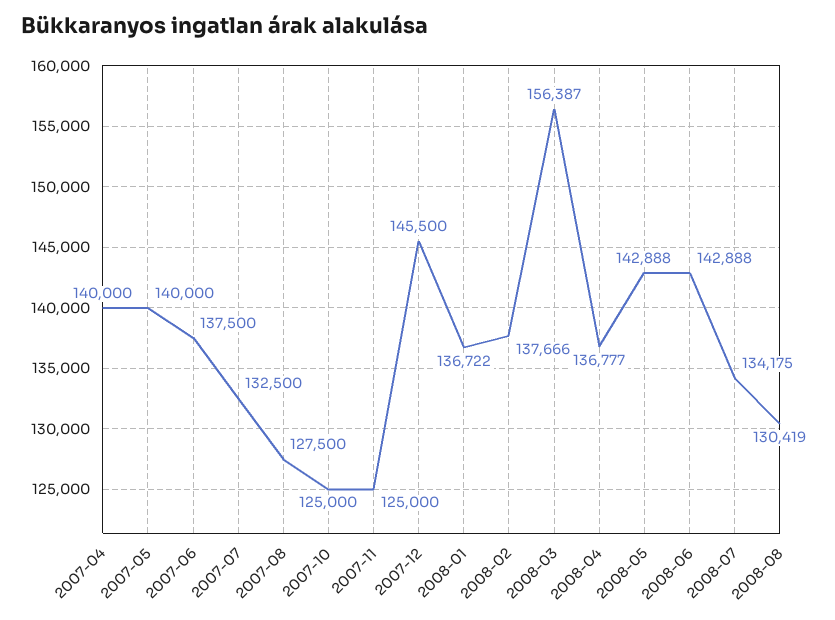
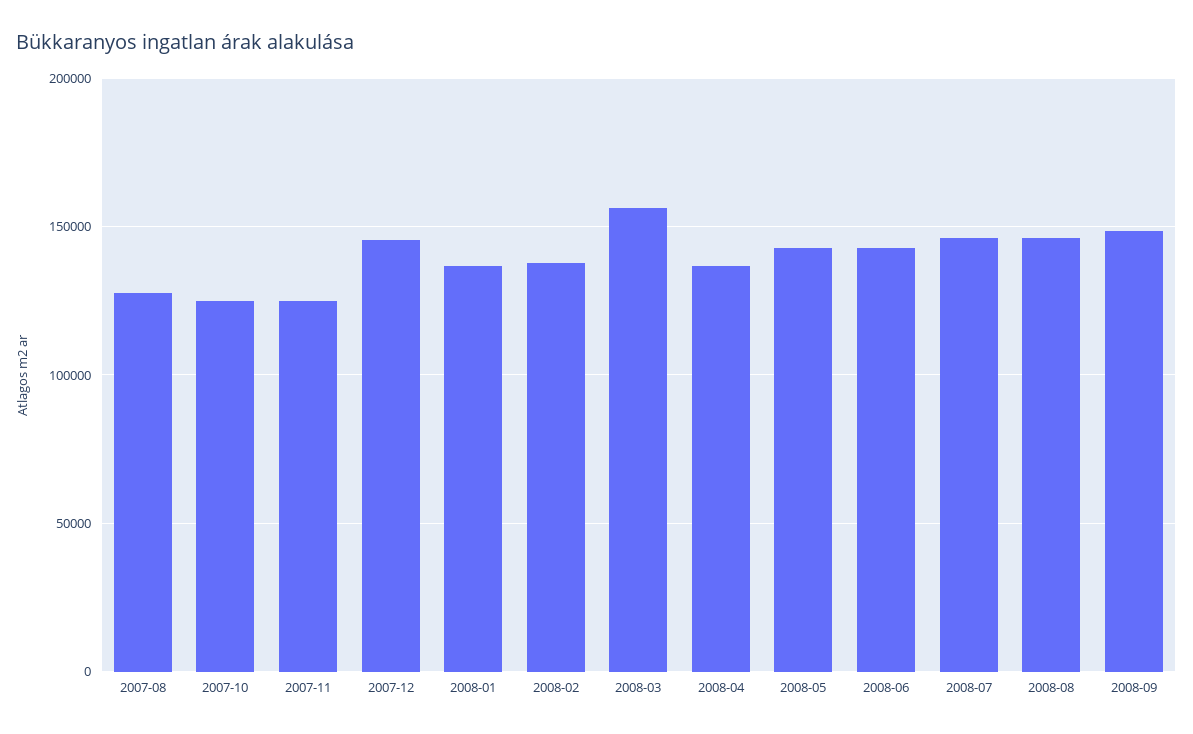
2007-04: 140000 -> none
2007-05: 140000 -> none
2007-06: 137500 -> none
2007-07: 132500 -> none
2008-07: 134175 -> 145000
2008-08: 130419 -> 145000
2008-09: none -> 150000

